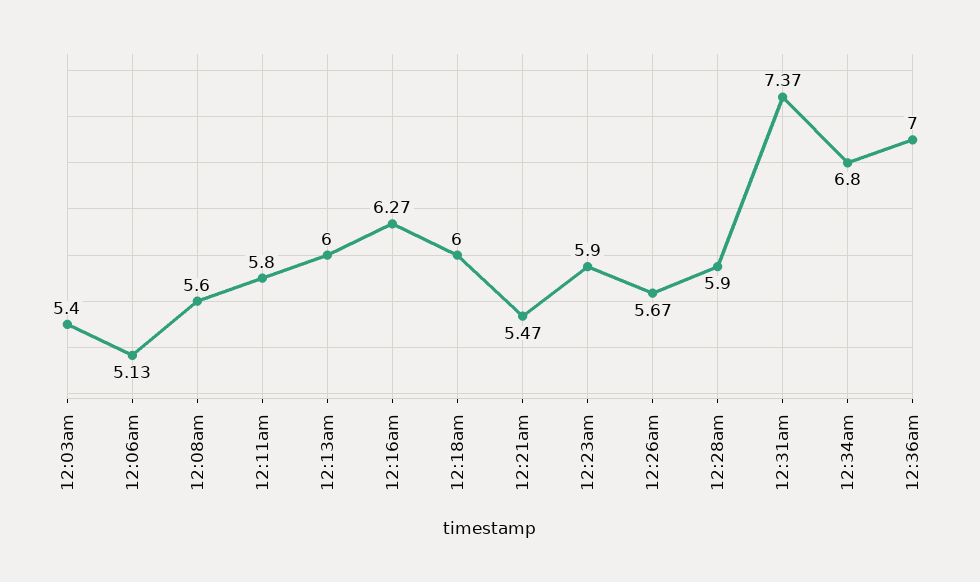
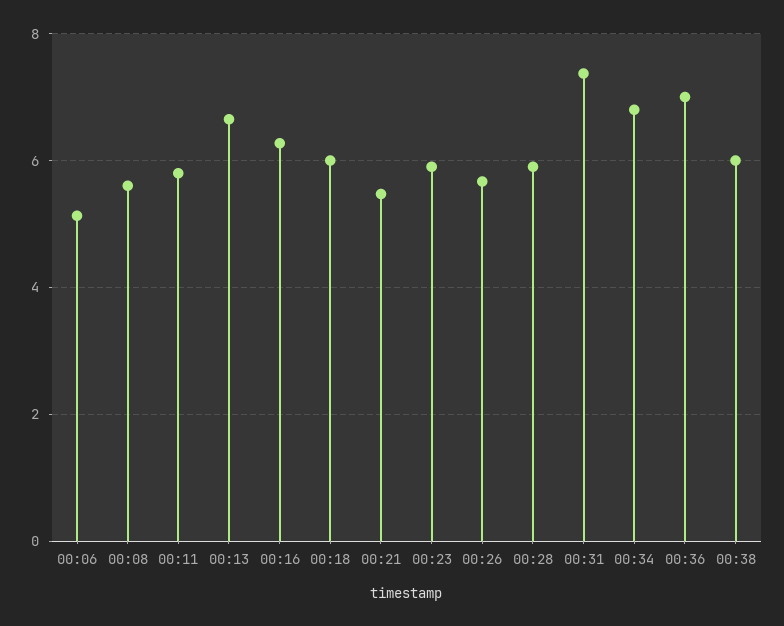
12:03am: 5.4 -> none
12:13am: 6 -> 6.6
00:38: none -> 6

